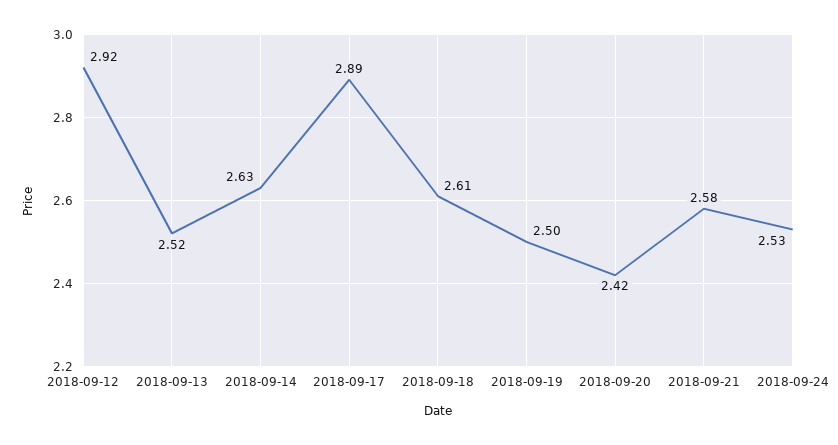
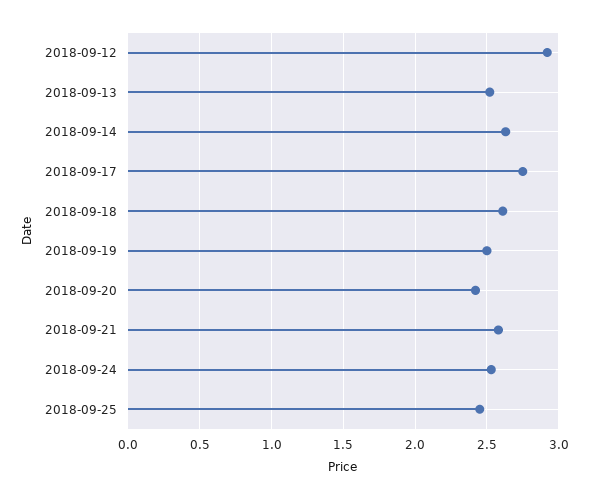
2018-09-17: 2.89 -> 2.75
2018-09-25: none -> 2.45

